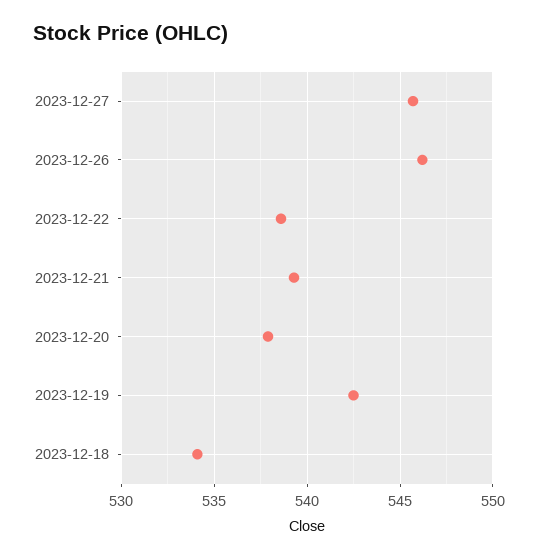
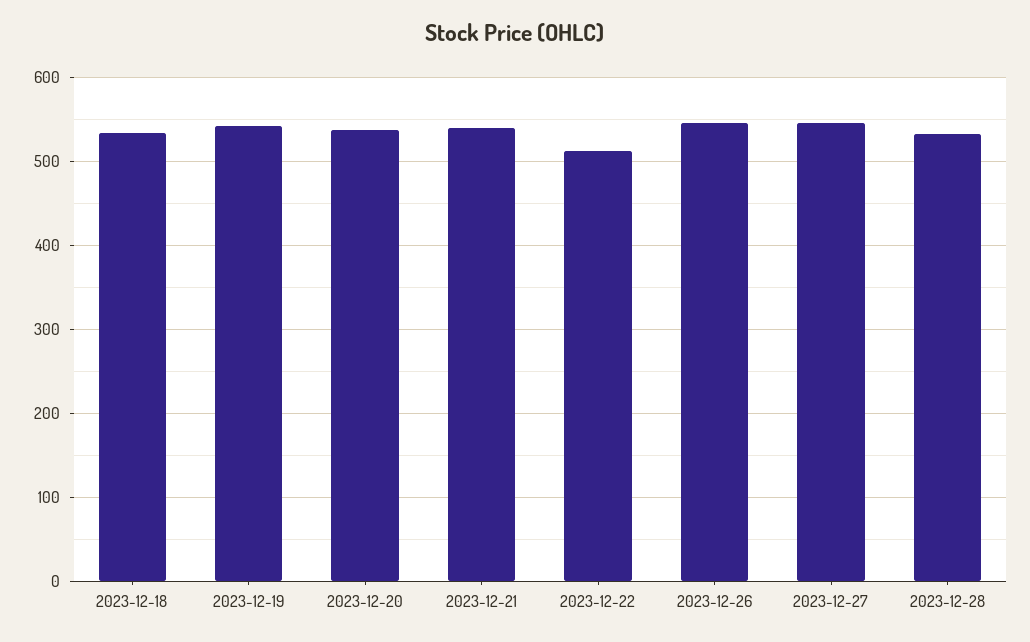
2023-12-22: 538.5 -> 510
2023-12-28: none -> 530

